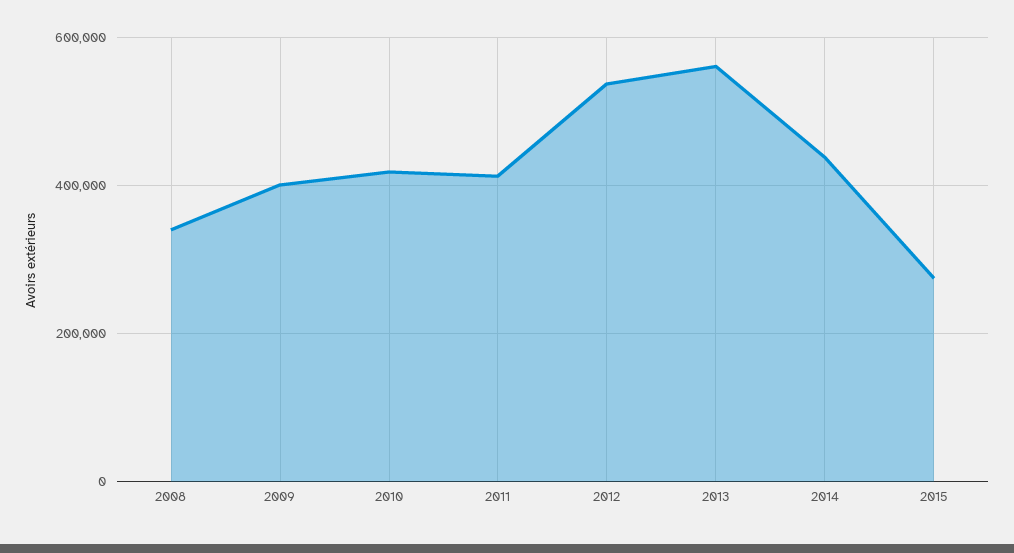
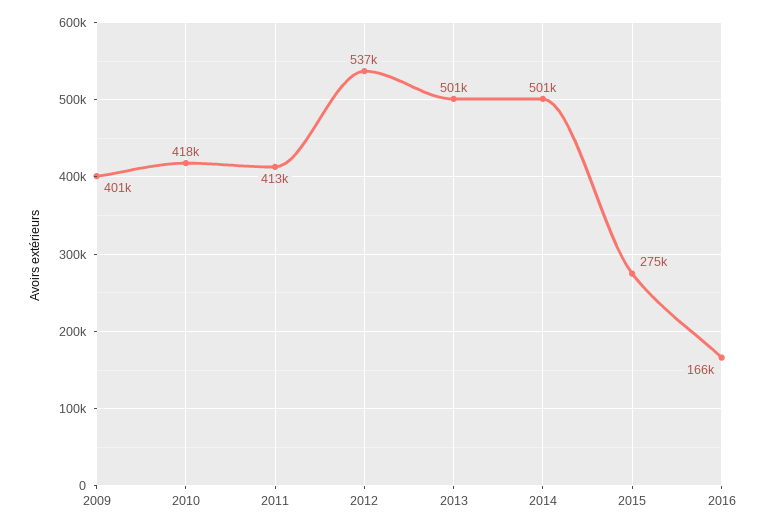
2008: 340000 -> none
2013: 560000 -> 501000
2014: 440000 -> 501000
2016: none -> 166000

